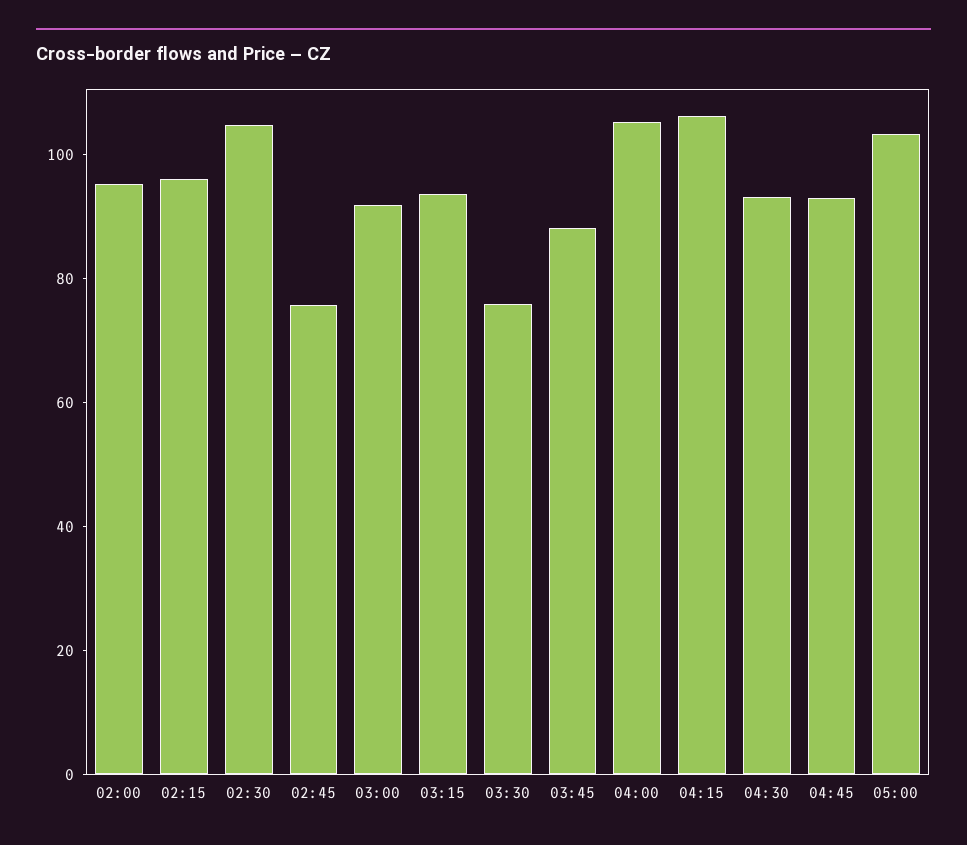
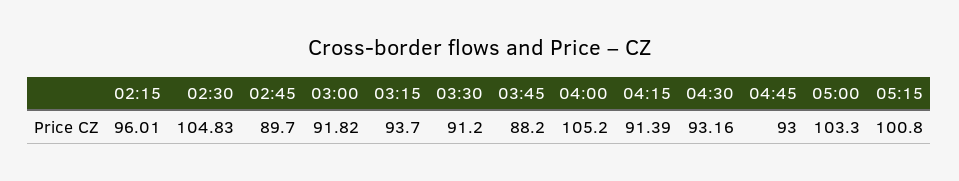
02:00: 95 -> none
02:45: 75 -> 89.7
03:30: 75 -> 91.2
04:15: 105 -> 91.39
05:15: none -> 100.8

